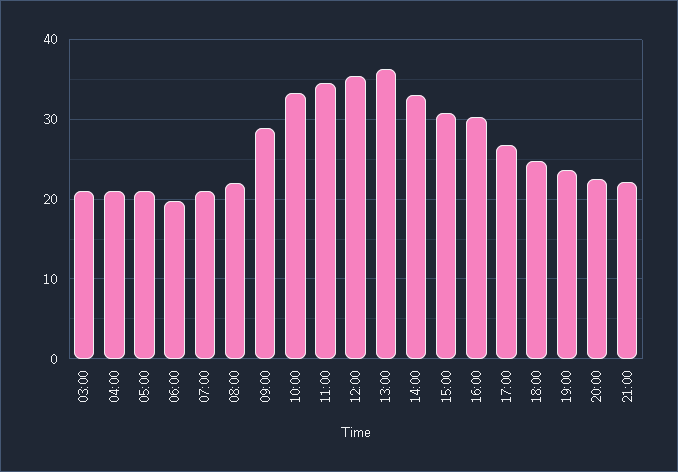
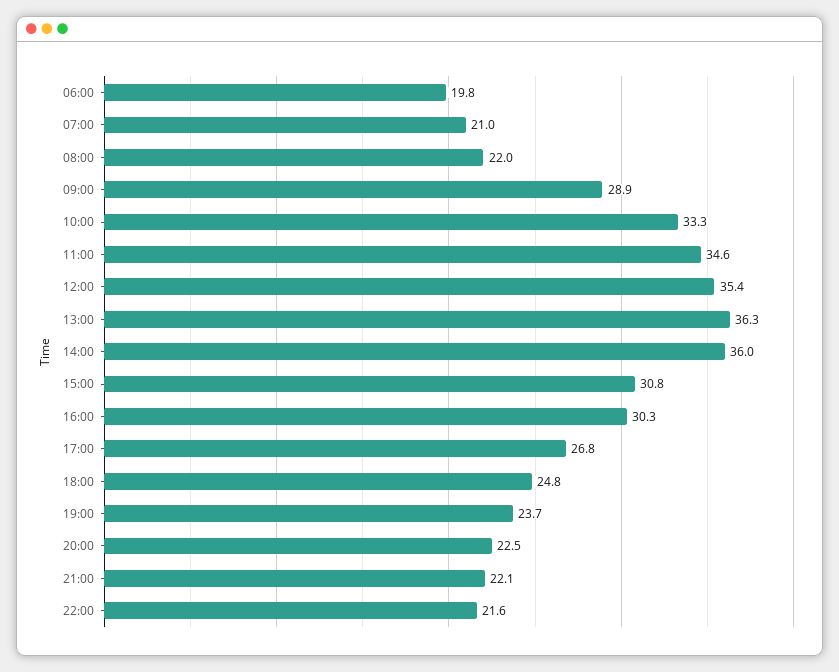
03:00: 21 -> none
04:00: 21 -> none
05:00: 21 -> none
14:00: 33 -> 36
22:00: none -> 21.6

